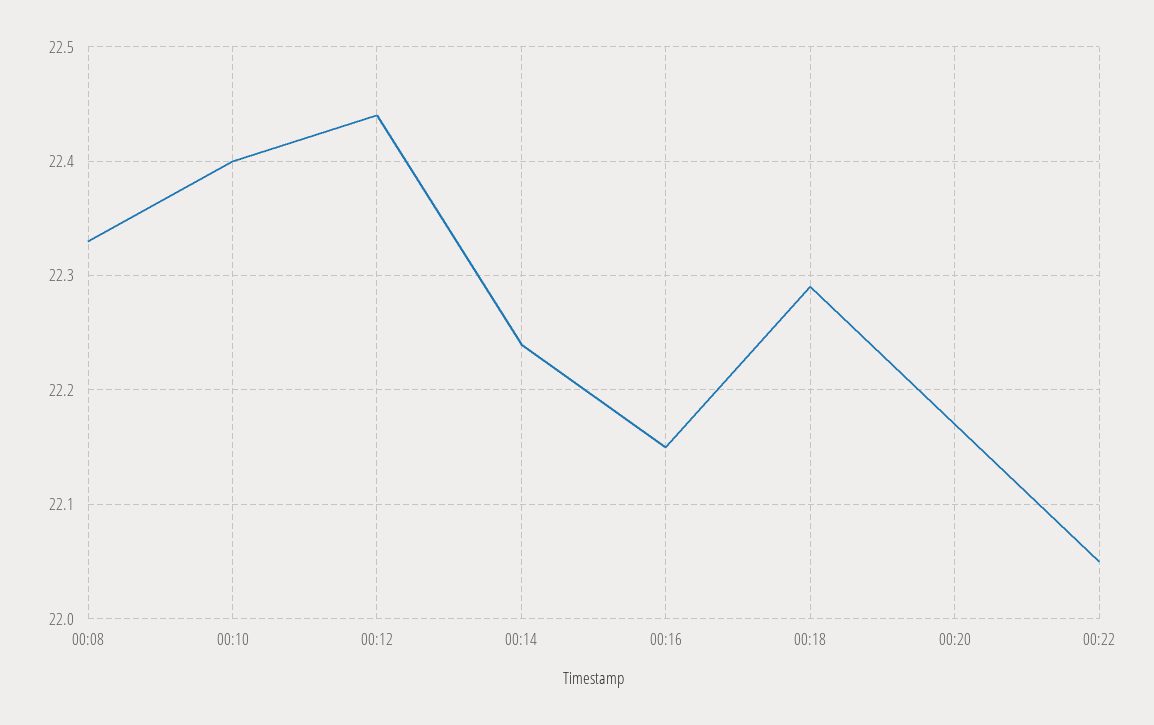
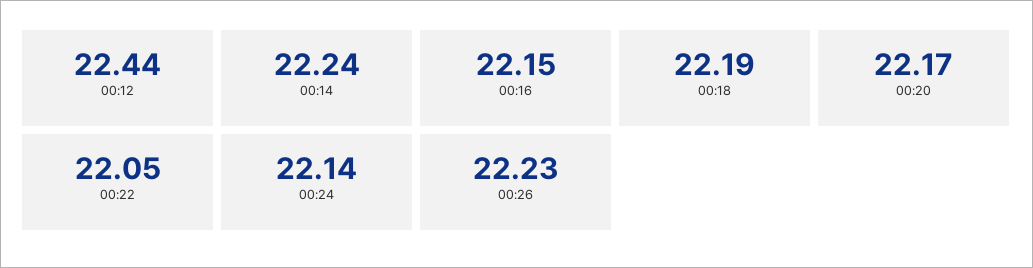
00:08: 22.33 -> none
00:10: 22.4 -> none
00:18: 22.29 -> 22.19
00:24: none -> 22.14
00:26: none -> 22.23

